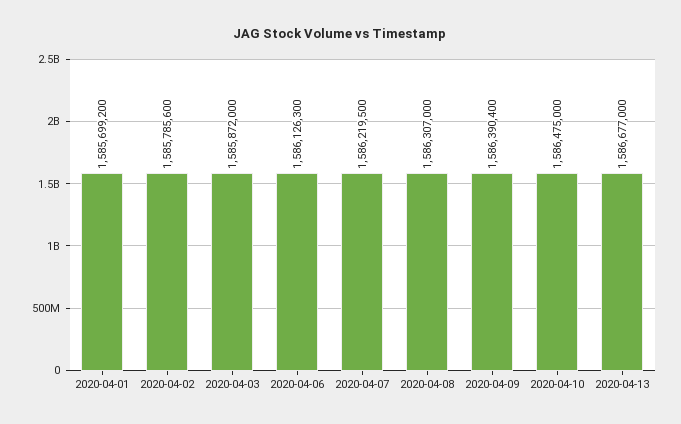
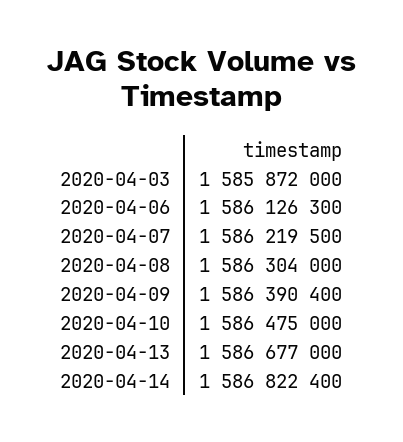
2020-04-01: 1585699200 -> none
2020-04-02: 1585785600 -> none
2020-04-08: 1586307000 -> 1586304000
2020-04-14: none -> 1586822400

